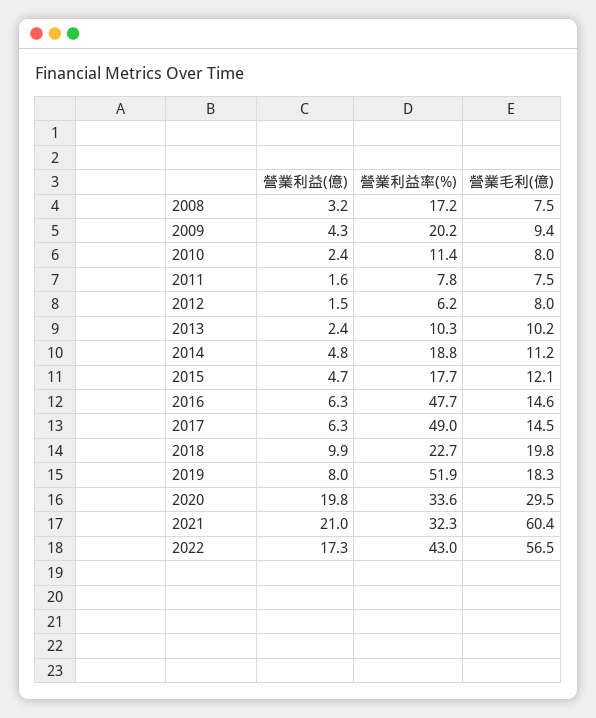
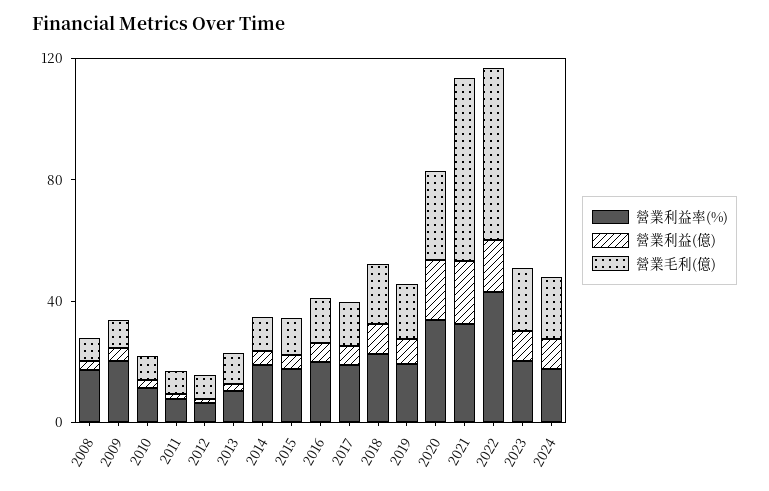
營業利益率(%), 2016: 47.7 -> 20
營業利益率(%), 2017: 49 -> 20
營業利益率(%), 2019: 51.9 -> 20
營業利益率(%), 2023: none -> 20
營業利益(億), 2023: none -> 10
營業毛利(億), 2023: none -> 20
營業利益率(%), 2024: none -> 20
營業利益(億), 2024: none -> 10
營業毛利(億), 2024: none -> 20

